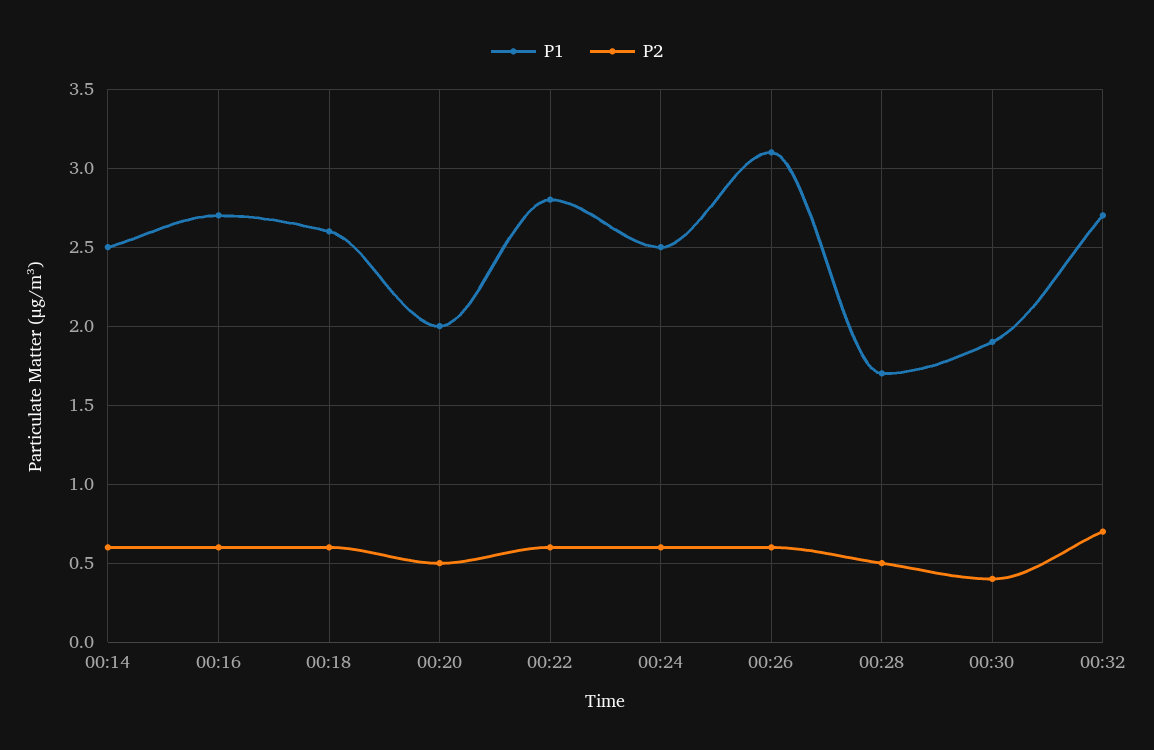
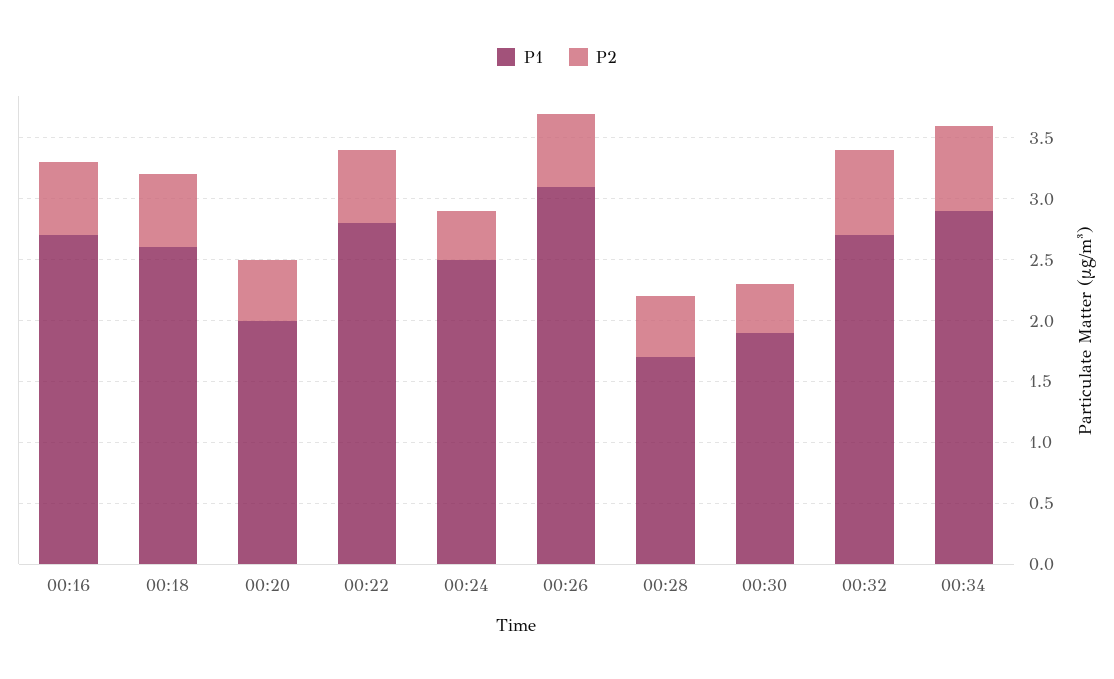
P1, 00:14: 2.5 -> none
P2, 00:14: 0.6 -> none
P2, 00:24: 0.6 -> 0.4
P1, 00:34: none -> 2.9
P2, 00:34: none -> 0.7

